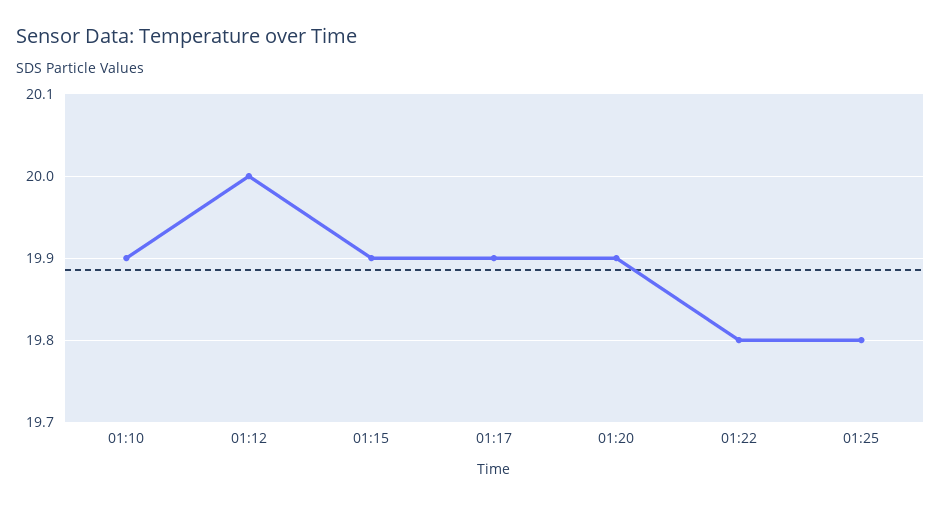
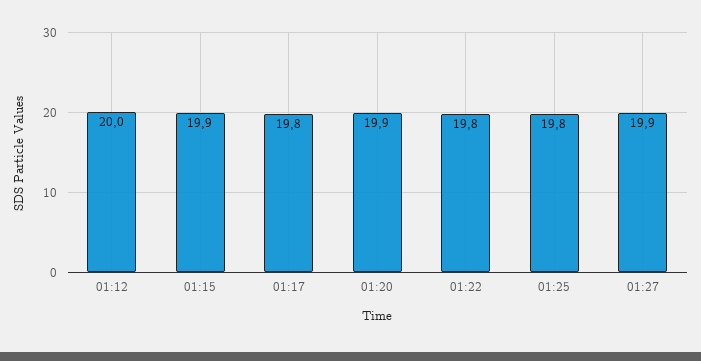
01:10: 19.9 -> none
01:17: 19.9 -> 19.8
01:27: none -> 19.9

